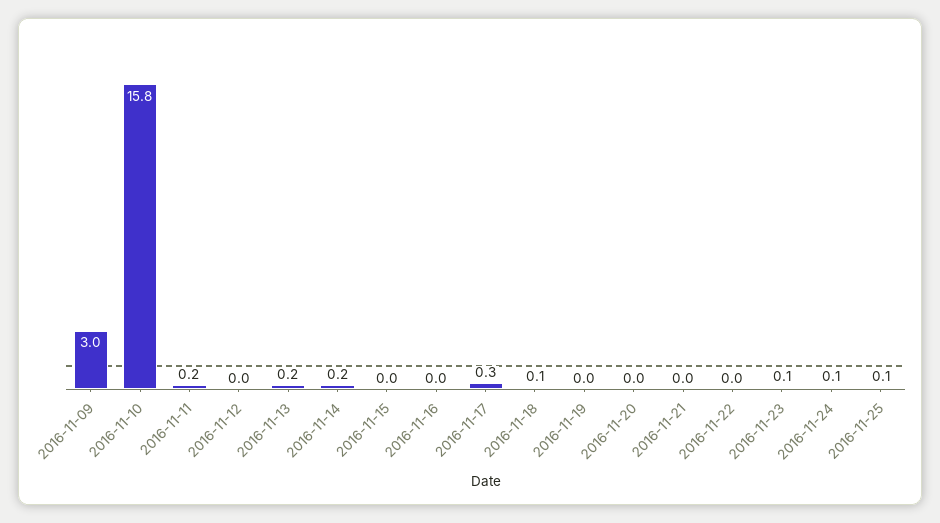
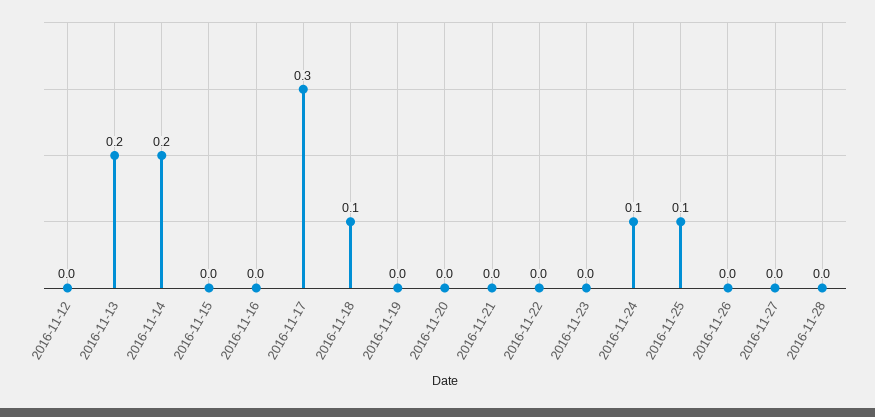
2016-11-09: 3 -> none
2016-11-10: 15.8 -> none
2016-11-11: 0.2 -> none
2016-11-23: 0.1 -> 0
2016-11-26: none -> 0
2016-11-27: none -> 0
2016-11-28: none -> 0

